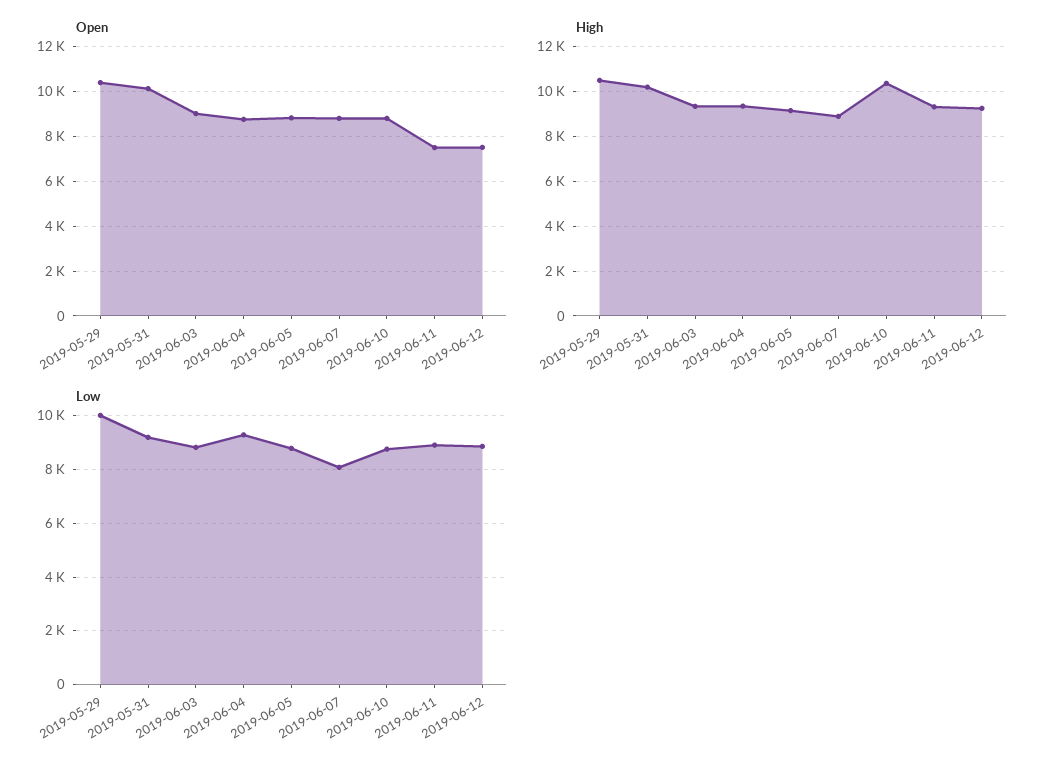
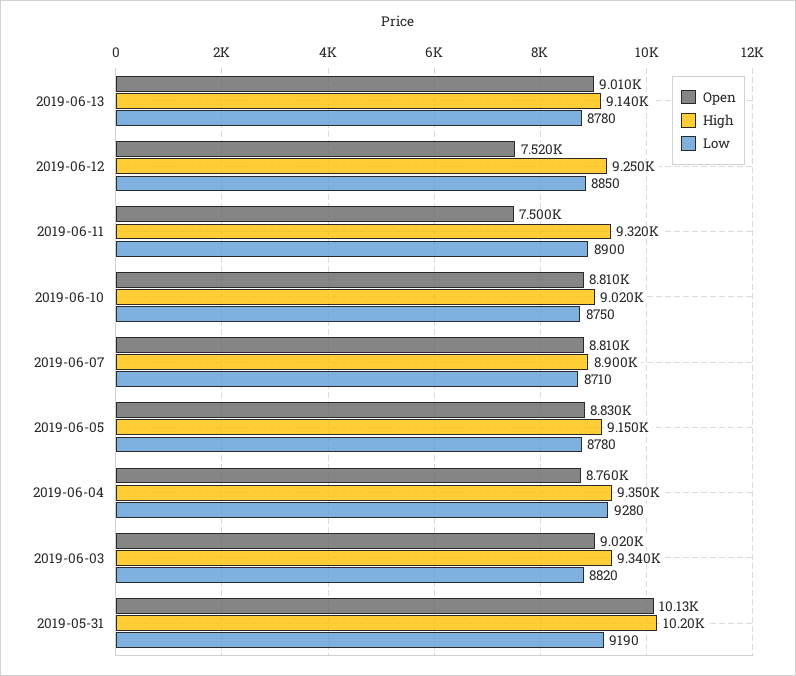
Open, 2019-05-29: 10500 -> none
High, 2019-05-29: 10500 -> none
High, 2019-06-10: 10500 -> 9020
Low, 2019-05-29: 10000 -> none
Low, 2019-06-07: 8000 -> 8710
Open, 2019-06-13: none -> 9010
High, 2019-06-13: none -> 9140
Low, 2019-06-13: none -> 8780

